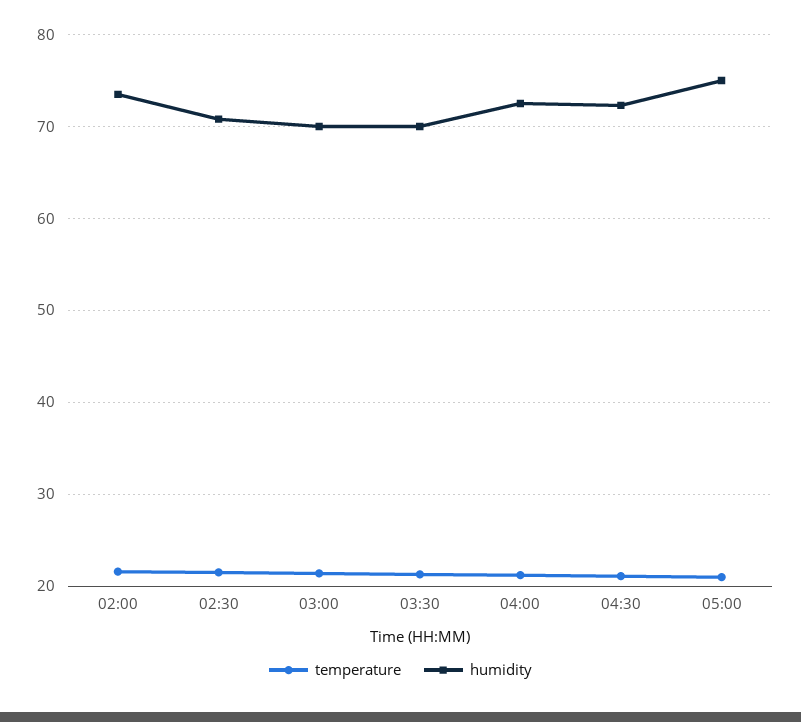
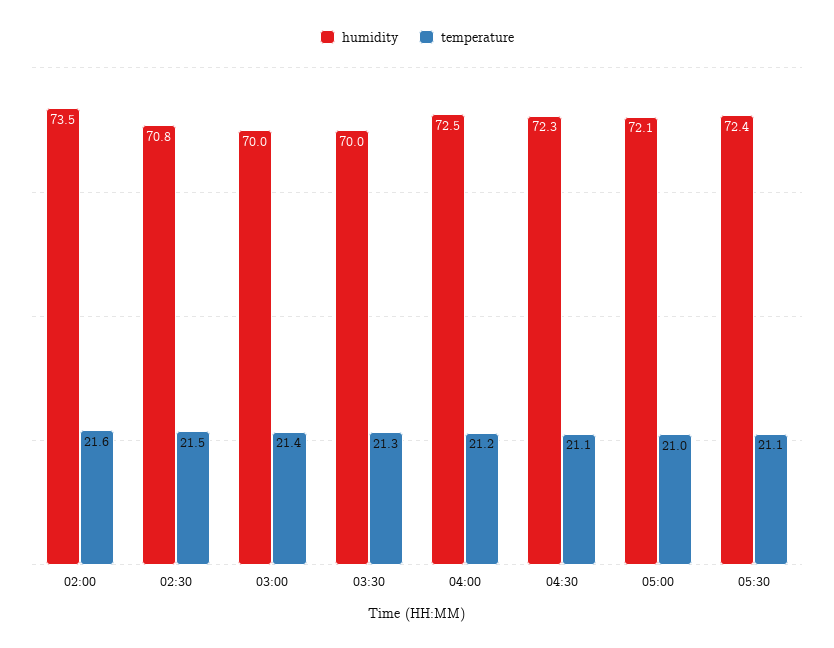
humidity, 05:00: 75 -> 72.1
humidity, 05:30: none -> 72.4
temperature, 05:30: none -> 21.1

